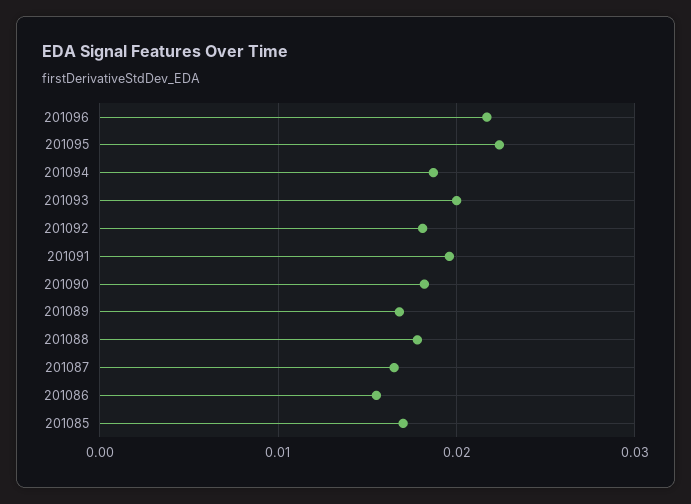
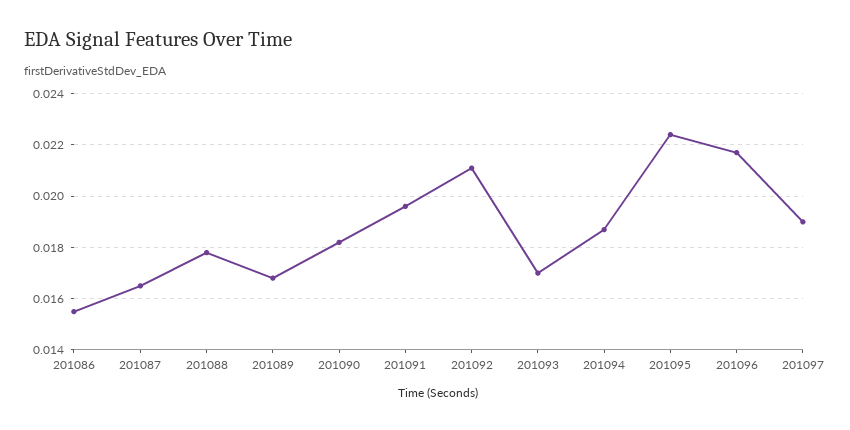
201093: 0.02 -> 0.017
201092: 0.018 -> 0.021
201085: 0.017 -> none
201097: none -> 0.019

